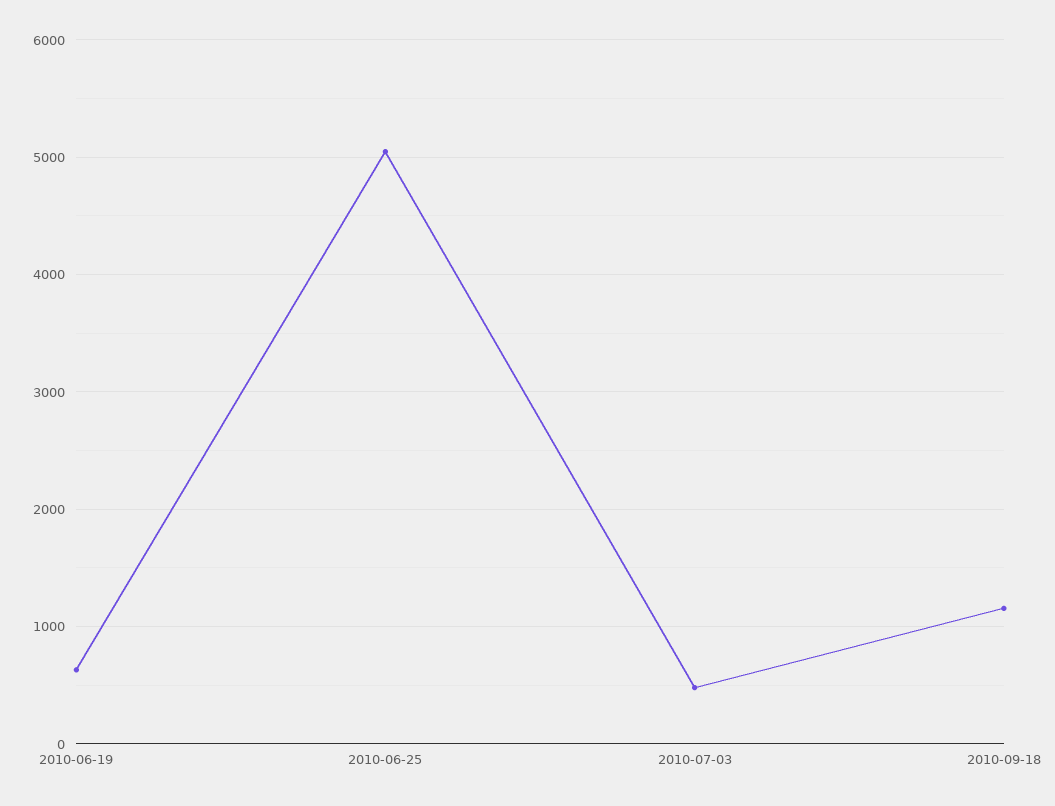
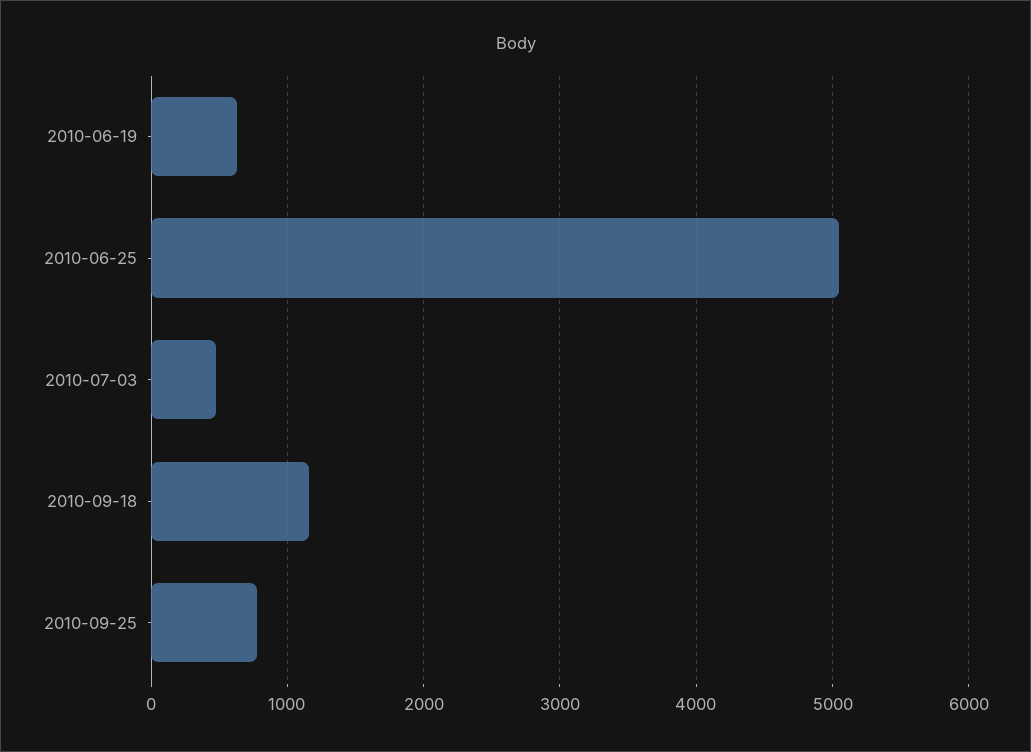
2010-09-25: none -> 800

